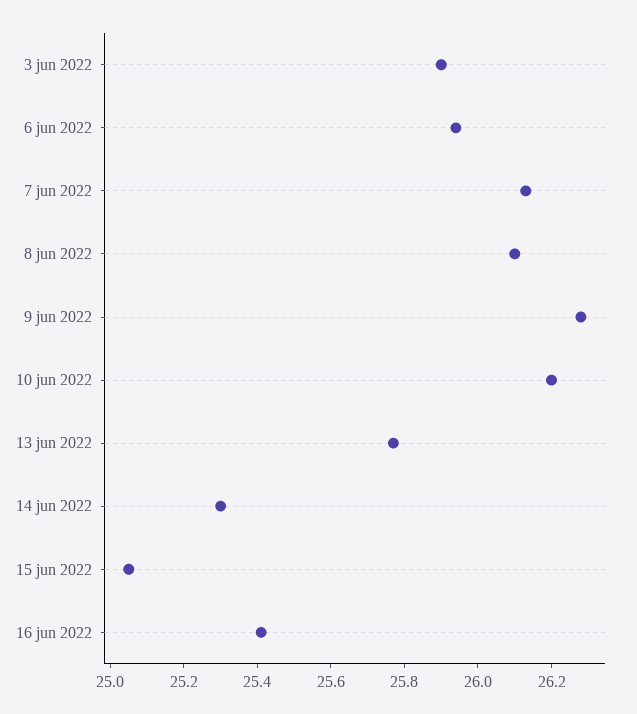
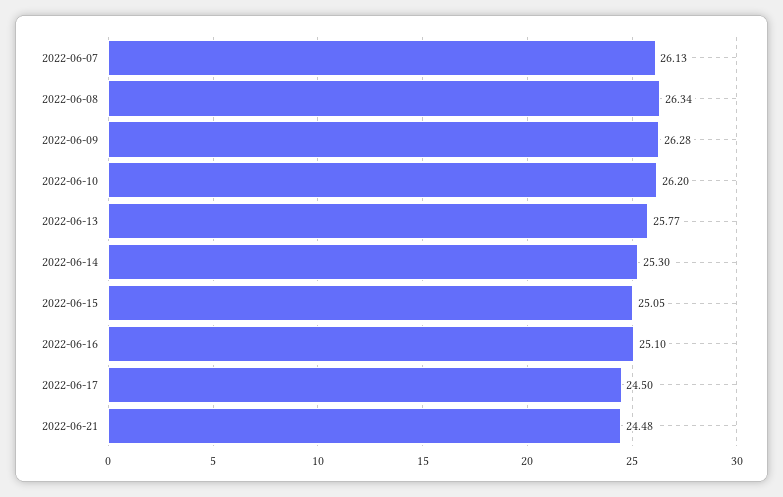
3 jun 2022: 25.9 -> none
6 jun 2022: 25.95 -> none
8 jun 2022: 26.1 -> 26.34
16 jun 2022: 25.4 -> 25.1
2022-06-17: none -> 24.5
2022-06-21: none -> 24.48

